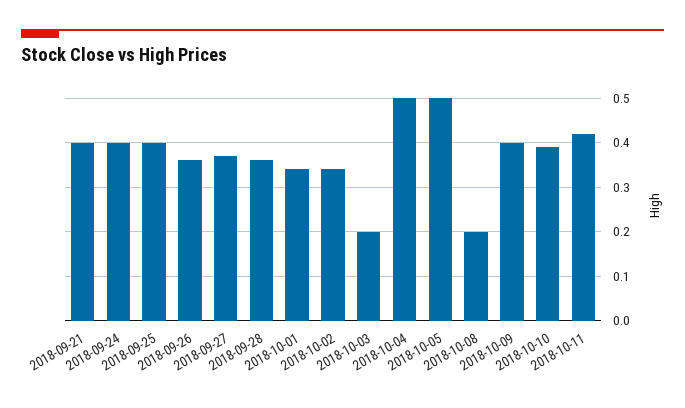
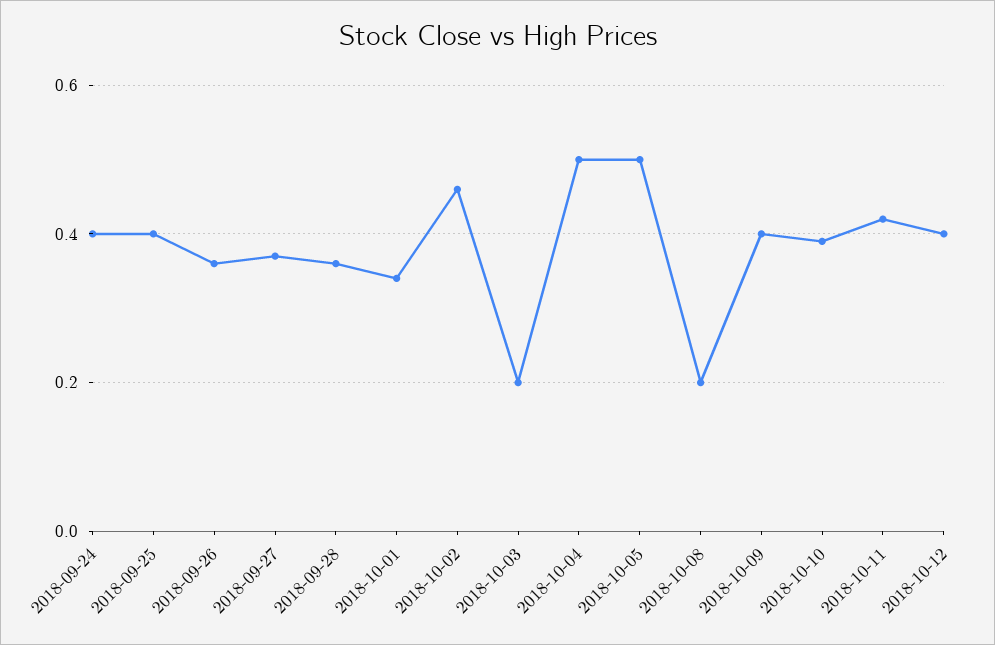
2018-09-21: 0.4 -> none
2018-10-02: 0.35 -> 0.45
2018-10-12: none -> 0.4

